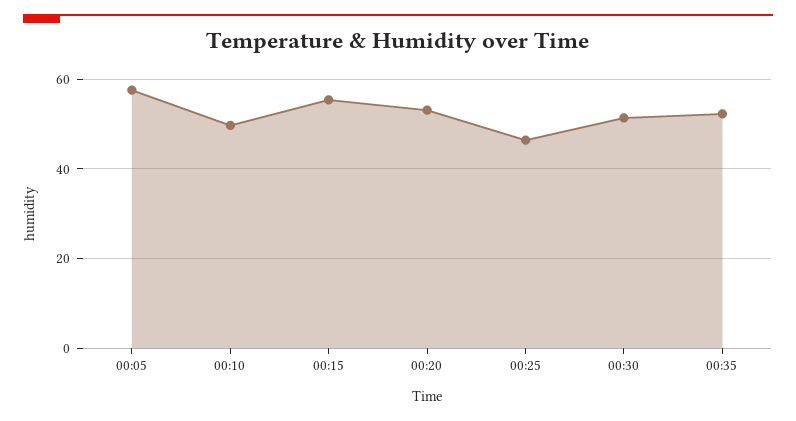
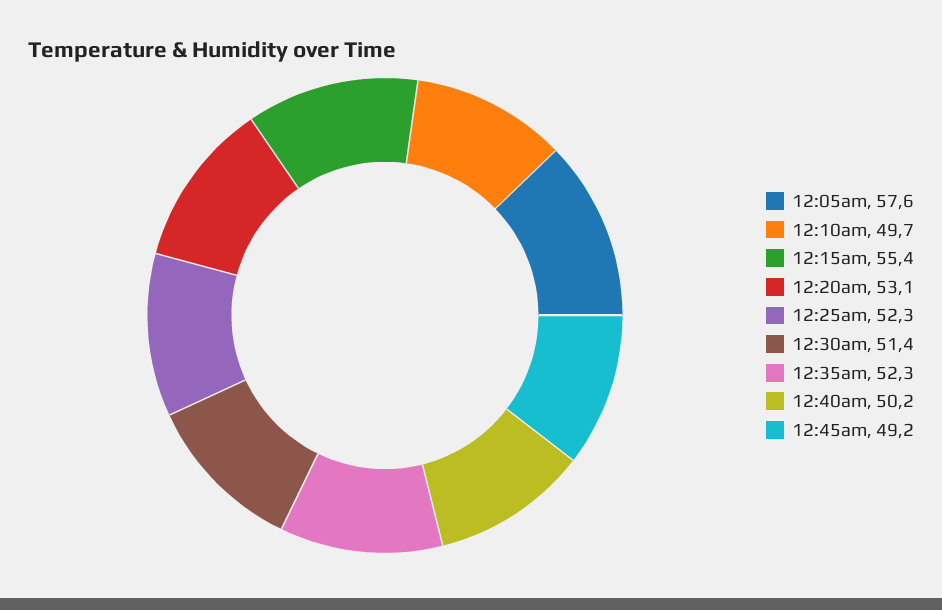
00:25: 46 -> 52.3
12:40am: none -> 50.2
12:45am: none -> 49.2

